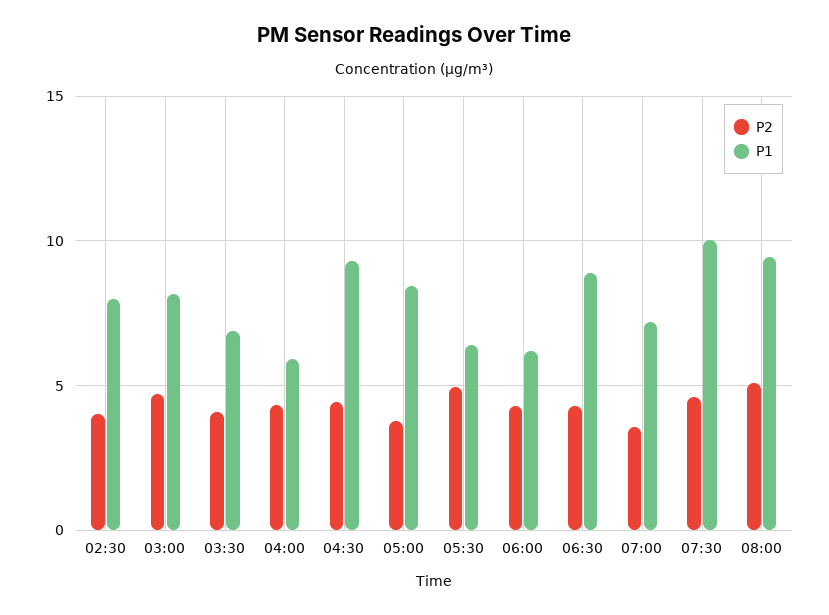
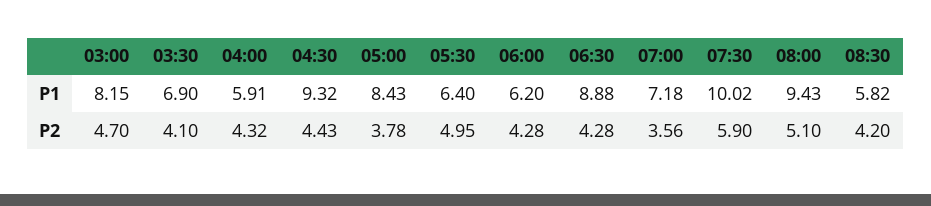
P2, 02:30: 4 -> none
P1, 02:30: 8 -> none
P2, 07:30: 4.5 -> 5.9
P1, 08:30: none -> 5.82
P2, 08:30: none -> 4.2

